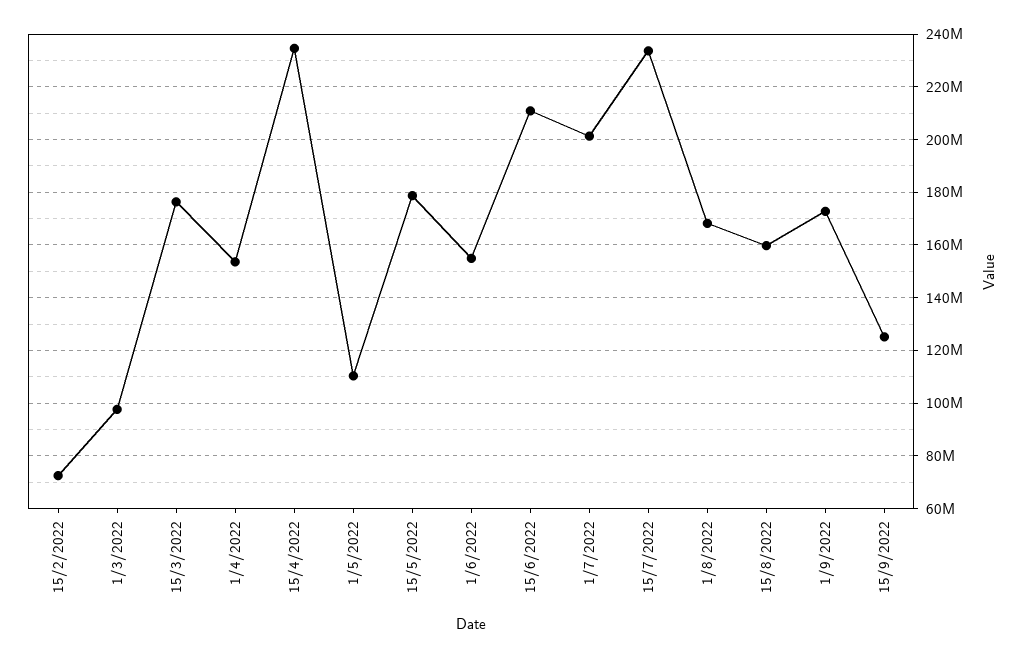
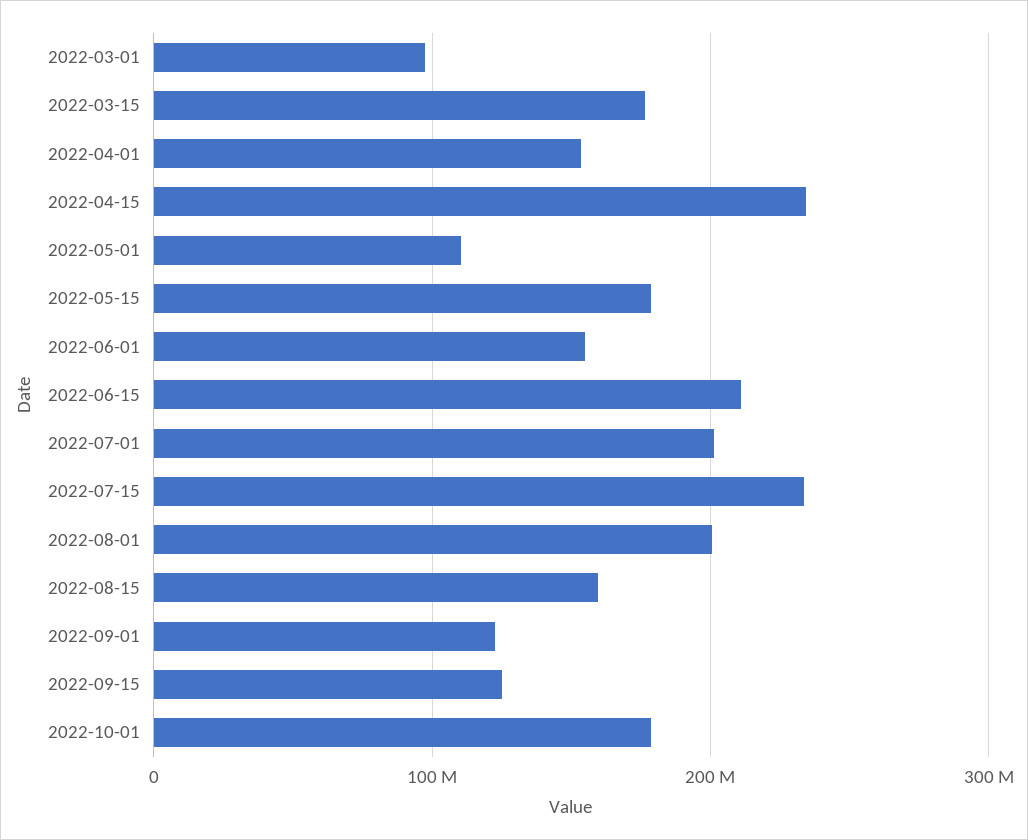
15/2/2022: 72500000 -> none
1/8/2022: 167500000 -> 200000000
1/9/2022: 172500000 -> 120000000
2022-10-01: none -> 180000000

